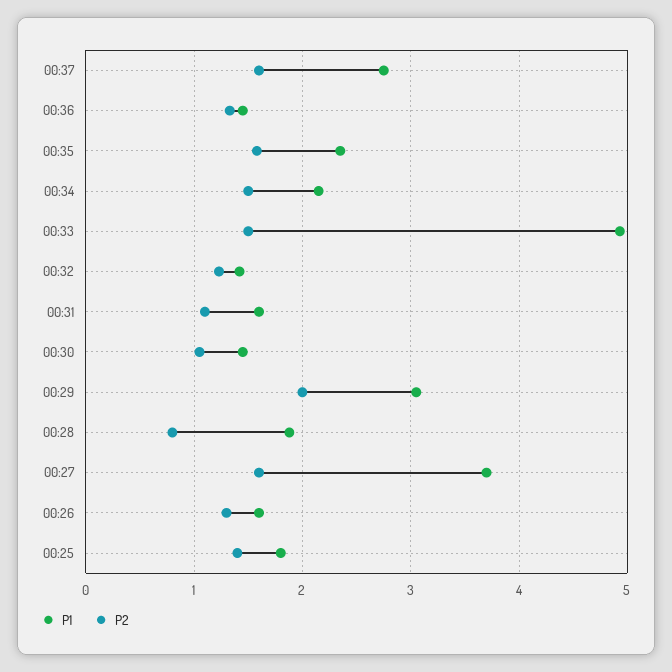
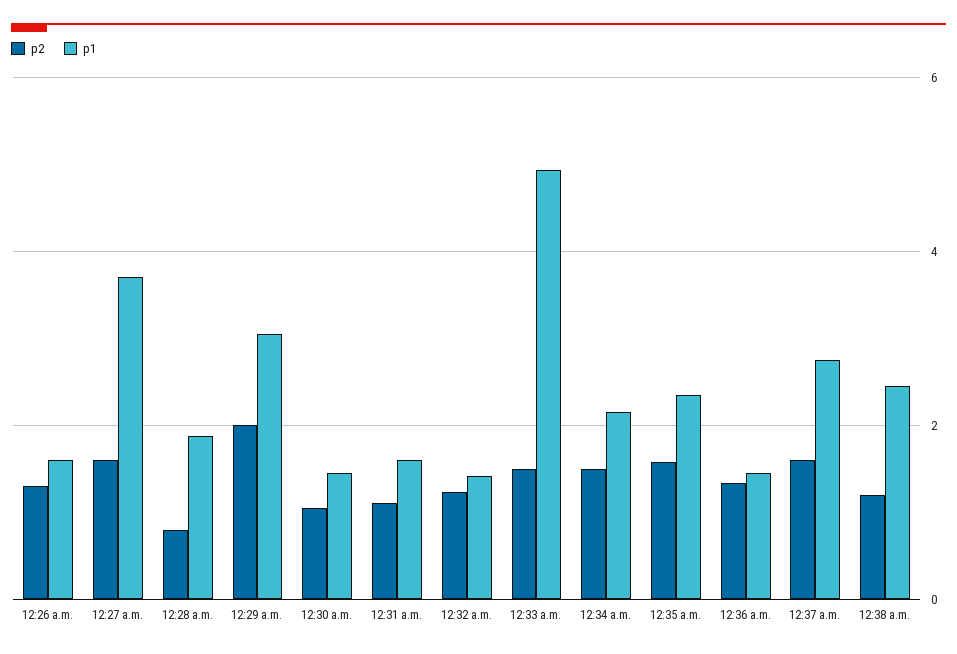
P1, 00:25: 1.8 -> none
P2, 00:25: 1.4 -> none
P2, 12:38 a.m.: none -> 1.2
P1, 12:38 a.m.: none -> 2.4

